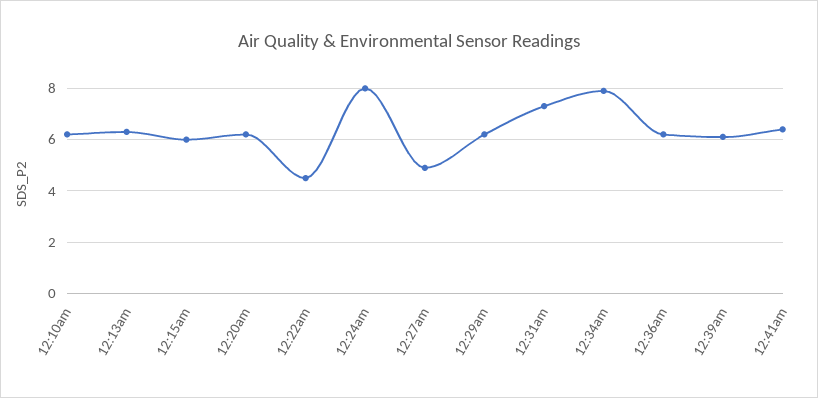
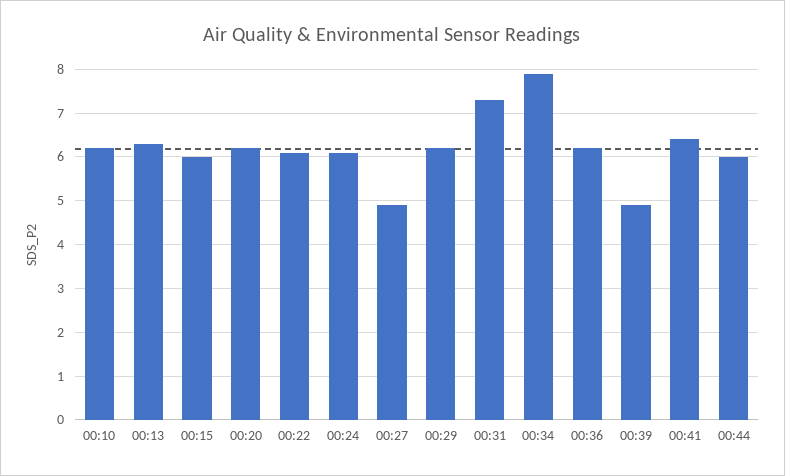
12:22am: 4.5 -> 6
12:24am: 8 -> 6
12:39am: 6 -> 5
00:44: none -> 6

